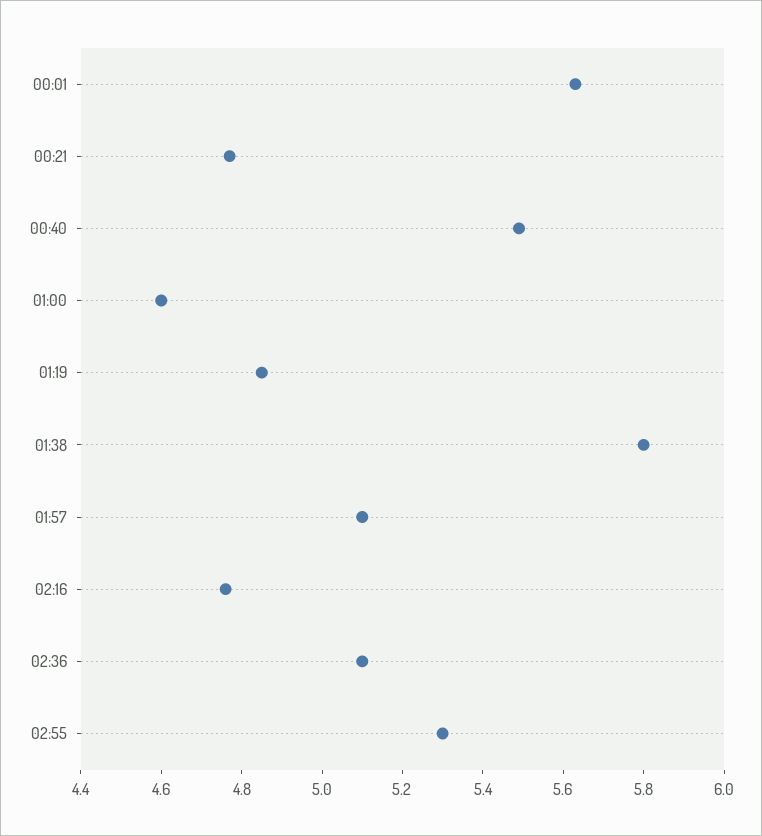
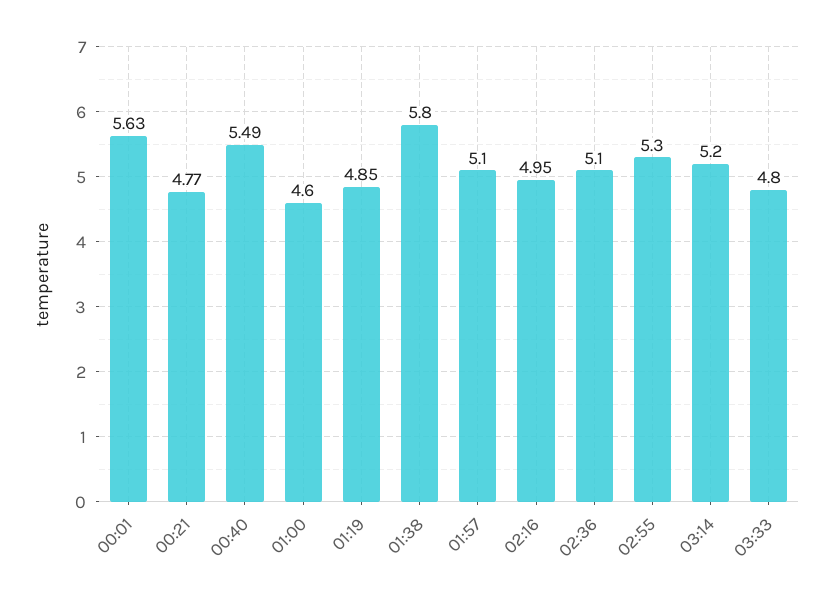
02:16: 4.75 -> 4.95
03:14: none -> 5.2
03:33: none -> 4.8

